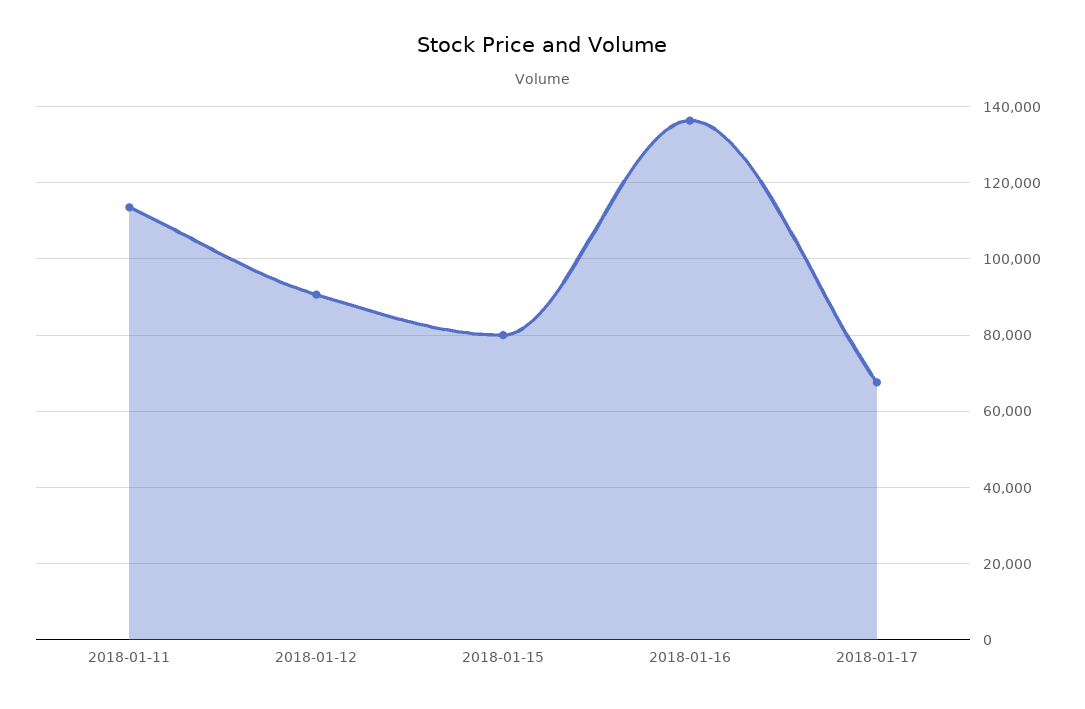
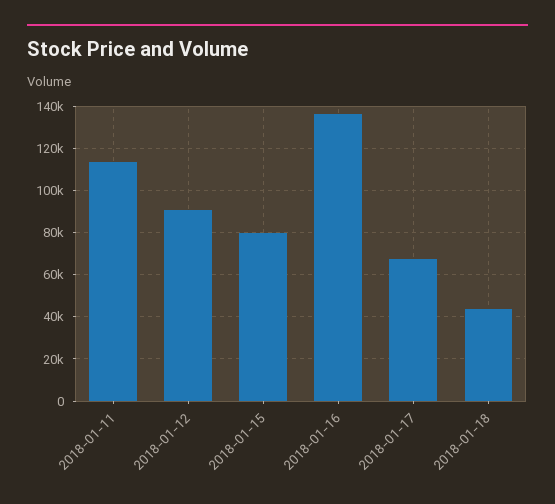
2018-01-18: none -> 45000

